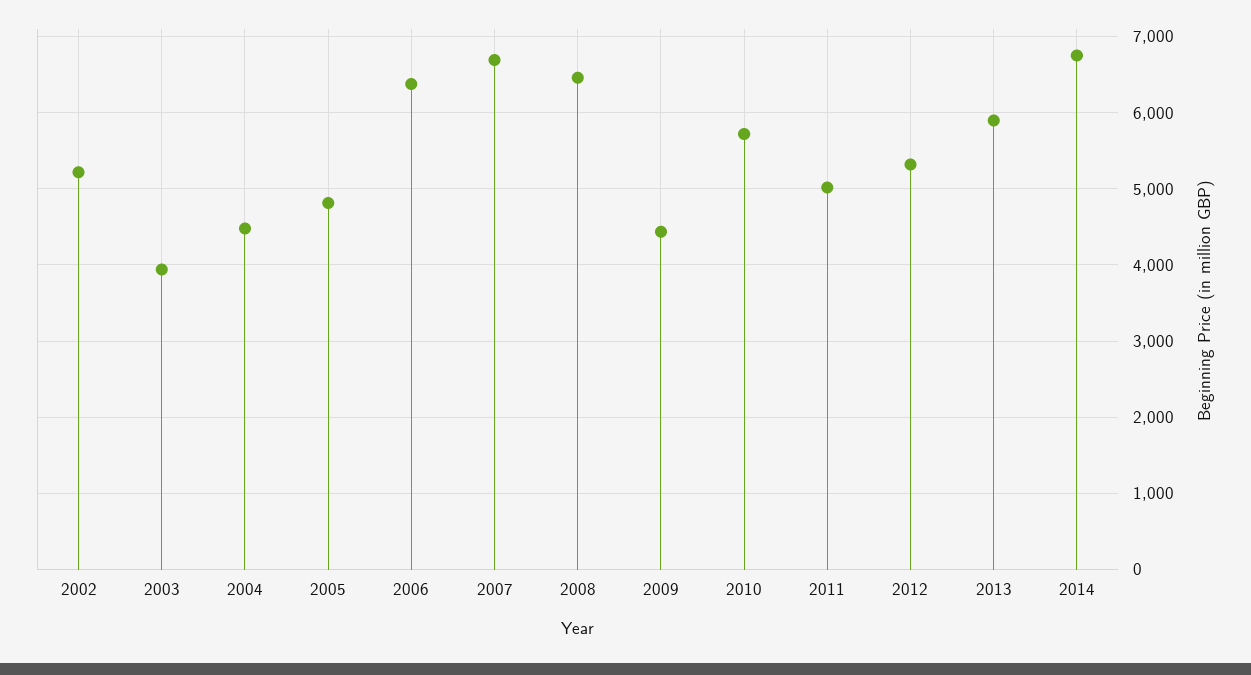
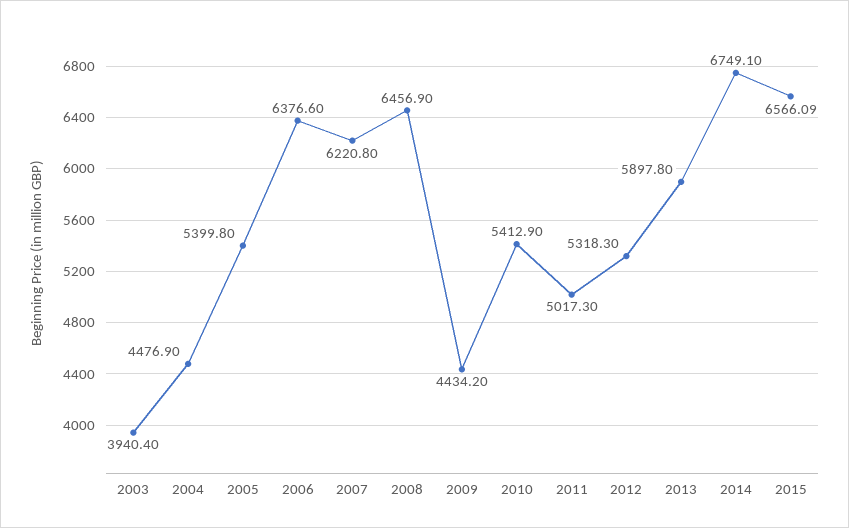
2002: 5200 -> none
2005: 4800 -> 5399.8
2007: 6700 -> 6220.8
2010: 5700 -> 5412.9
2015: none -> 6566.09

